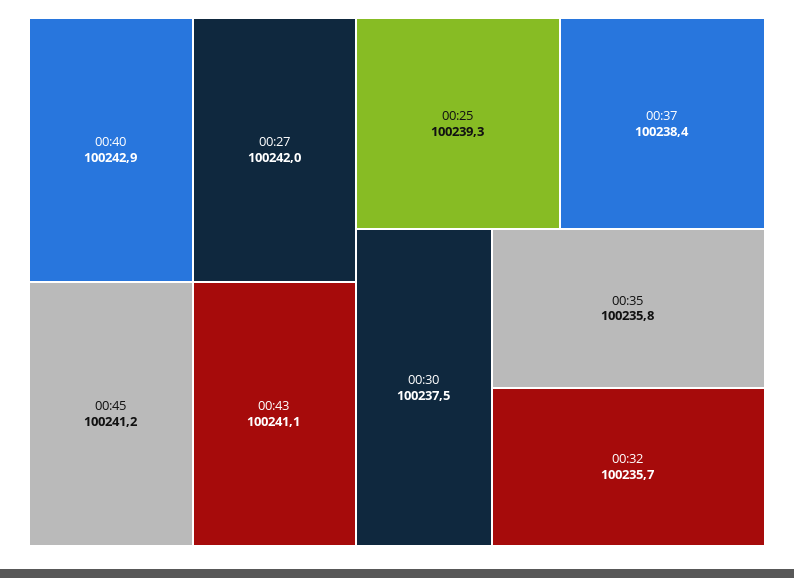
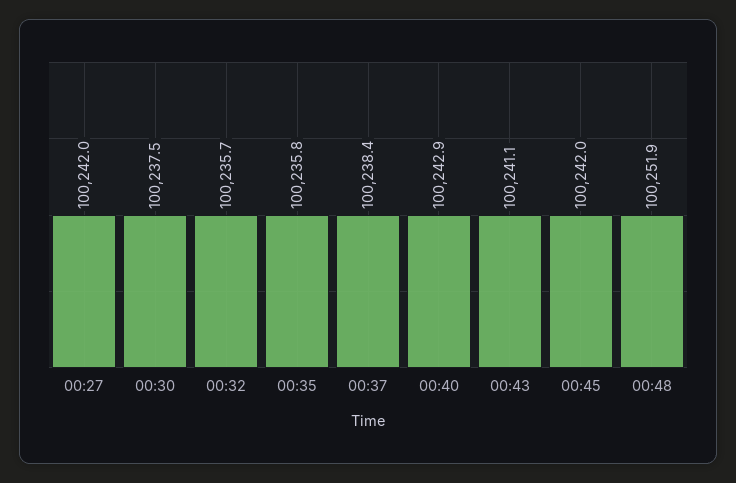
00:45: 100241.2 -> 100242
00:25: 100239.3 -> none
00:48: none -> 100251.9

